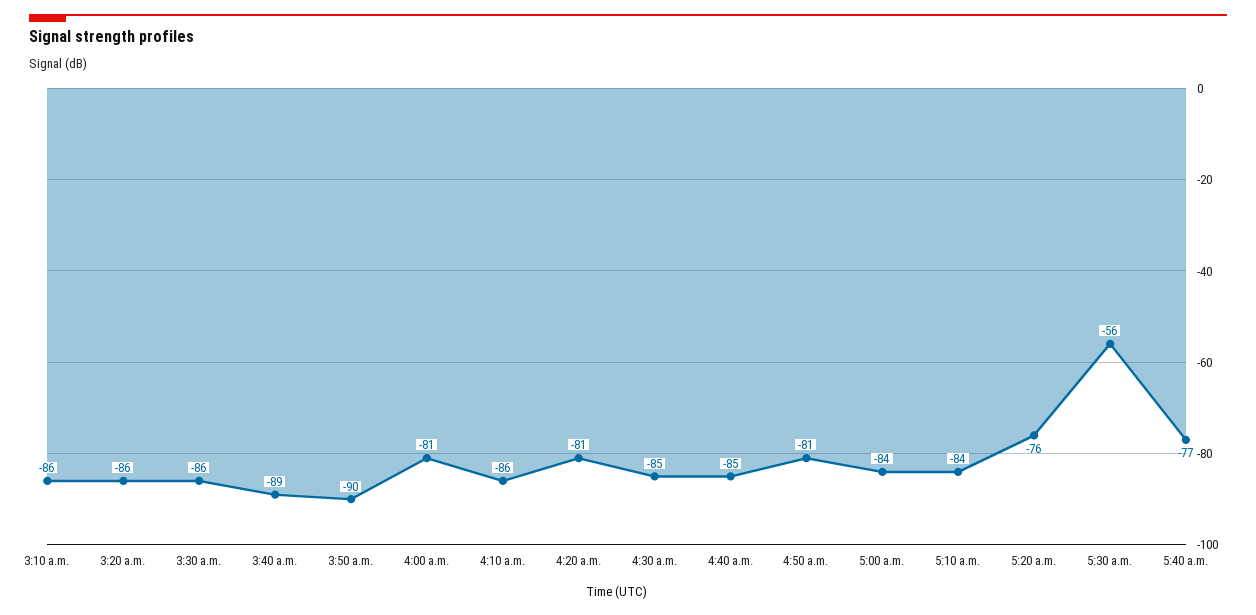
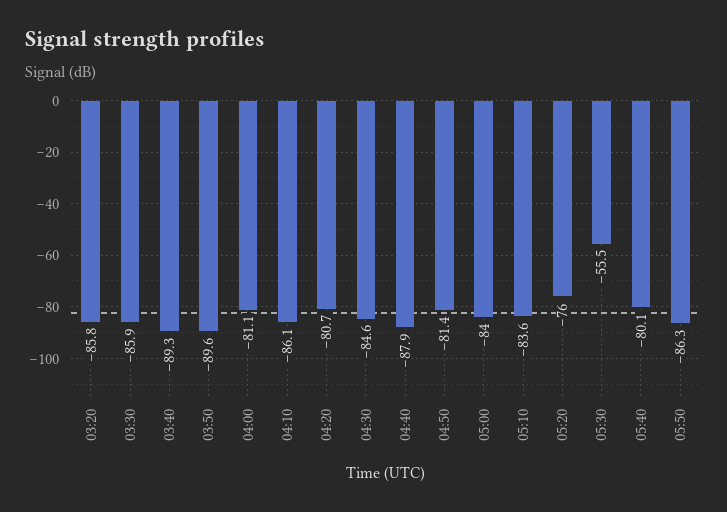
3:10 a.m.: -86 -> none
4:40 a.m.: -85 -> -87.9
5:40 a.m.: -77 -> -80.1
05:50: none -> -86.3

